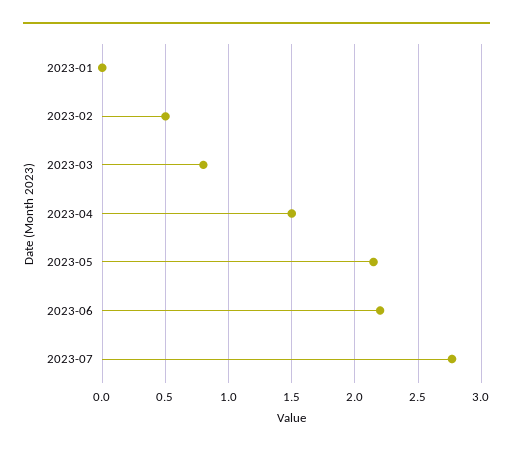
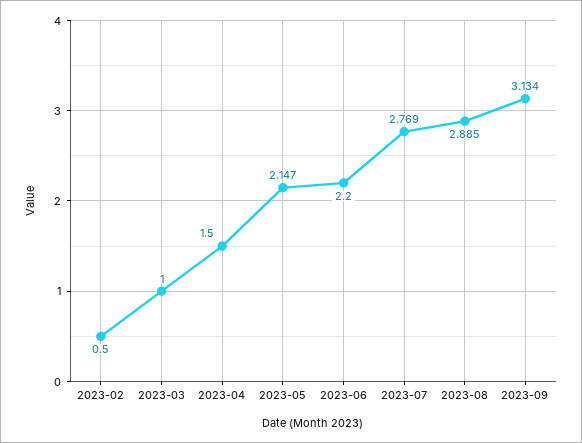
2023-01: 0 -> none
2023-03: 0.8 -> 1
2023-08: none -> 2.885
2023-09: none -> 3.134

